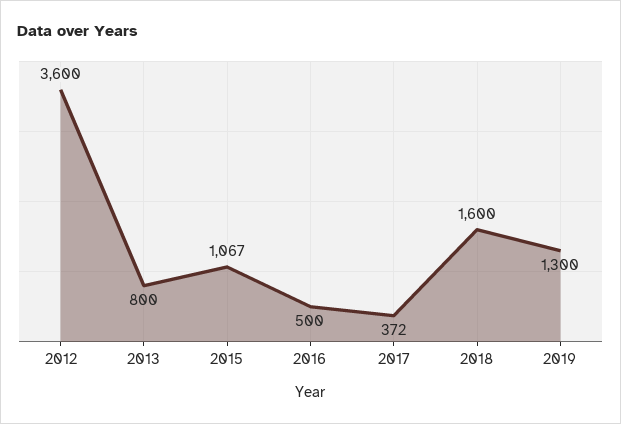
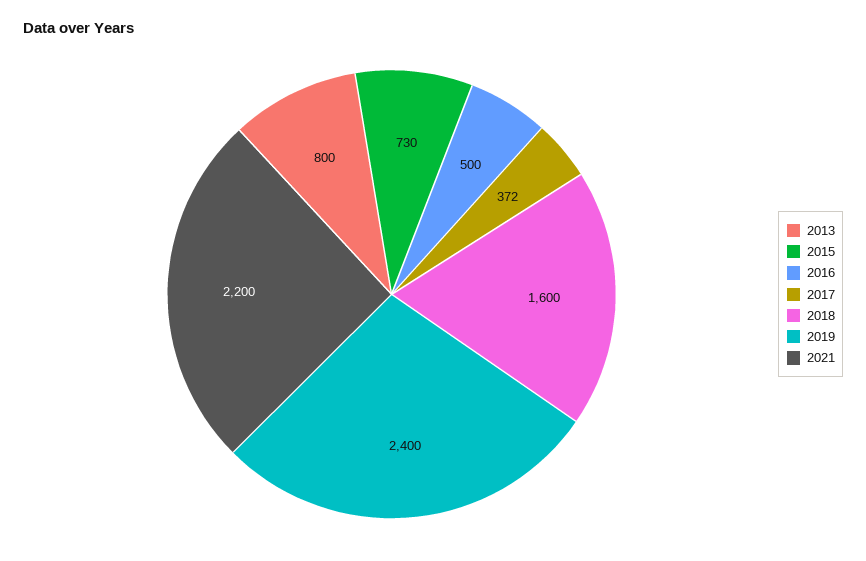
2012: 3600 -> none
2015: 1067 -> 730
2019: 1300 -> 2400
2021: none -> 2200

